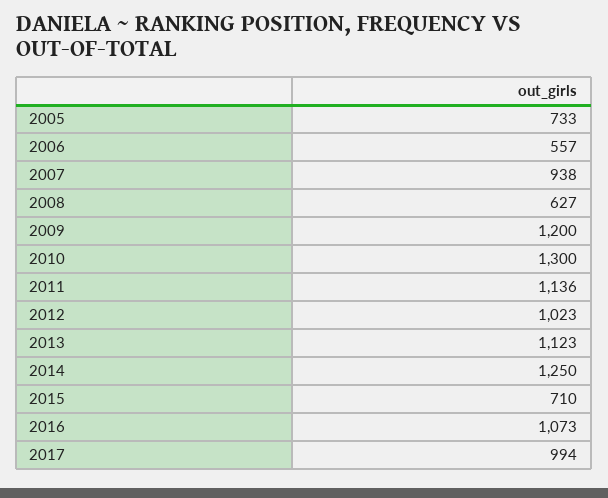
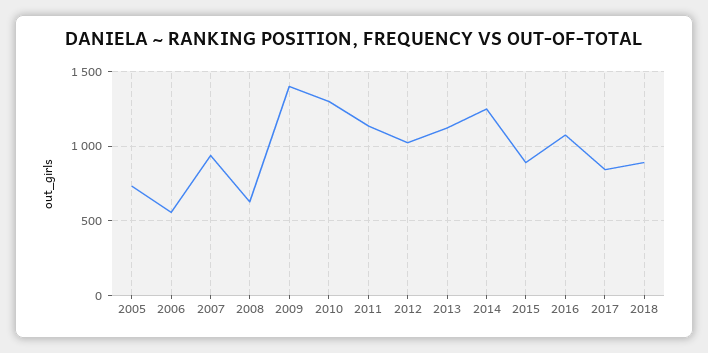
2009: 1200 -> 1400
2015: 710 -> 900
2017: 994 -> 850
2018: none -> 900

